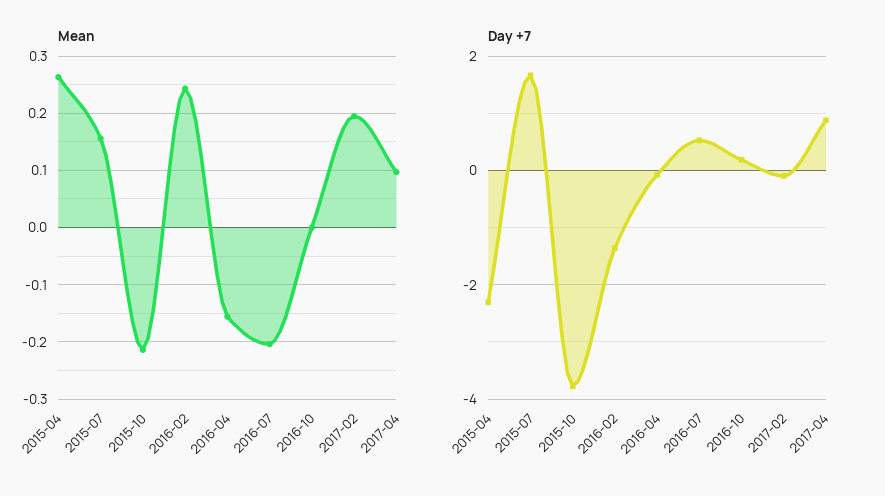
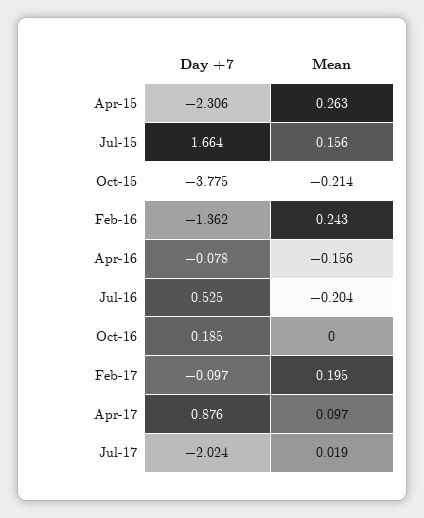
Day +7, Jul-17: none -> -2.024
Mean, Jul-17: none -> 0.019

